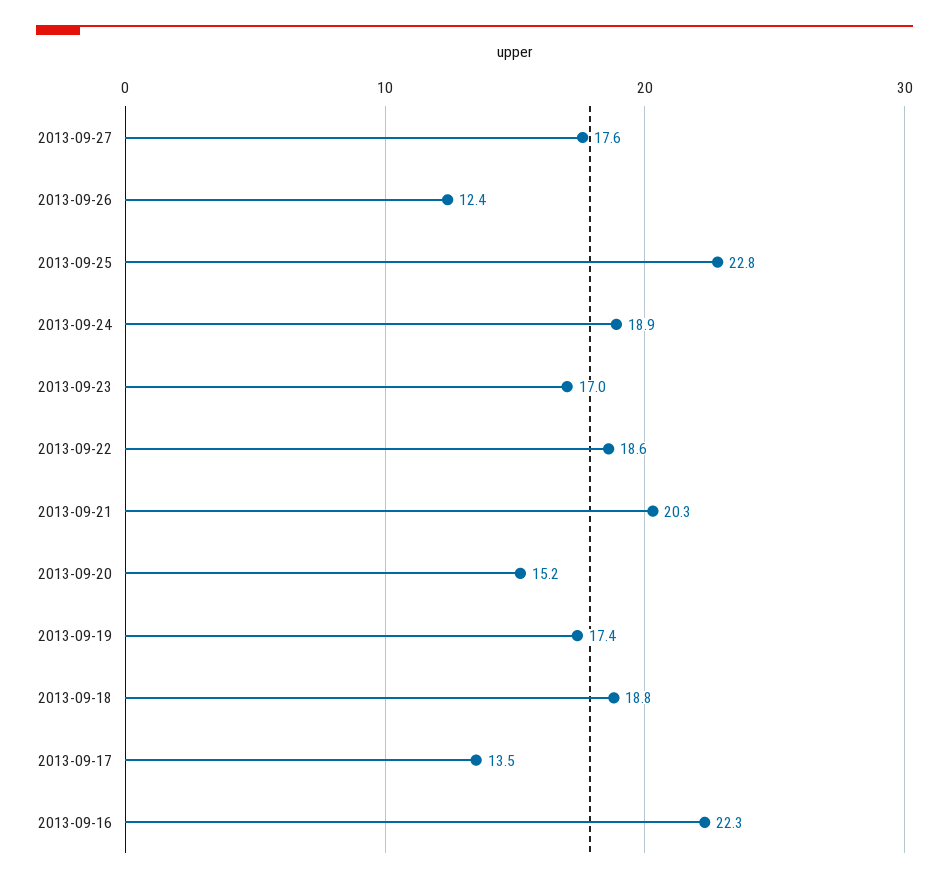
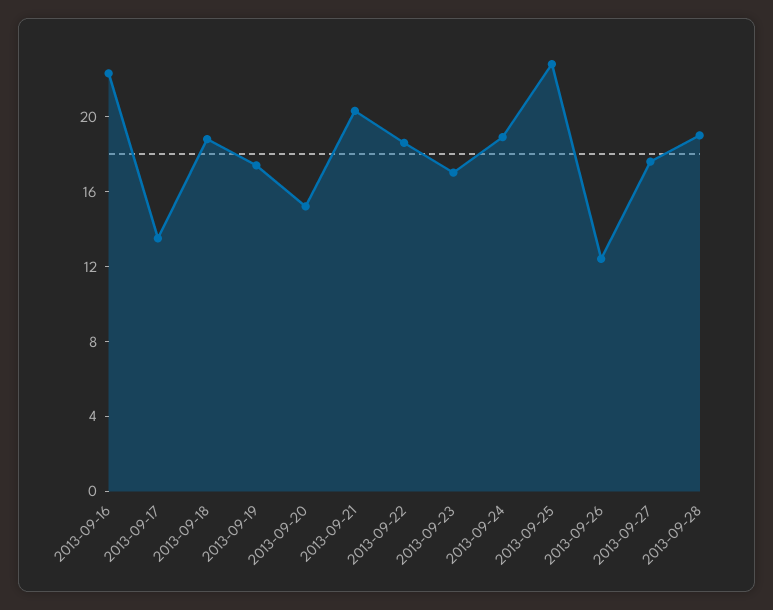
2013-09-28: none -> 19

